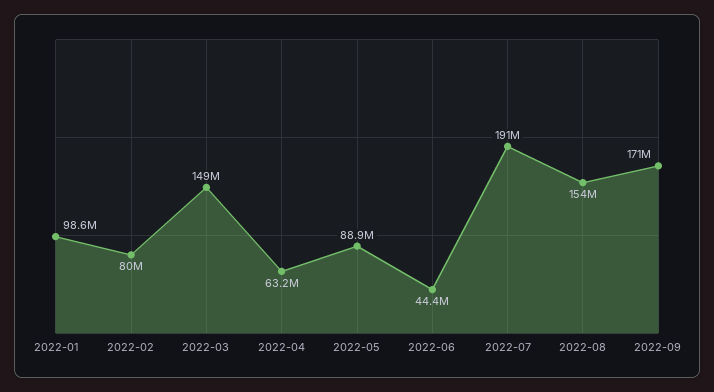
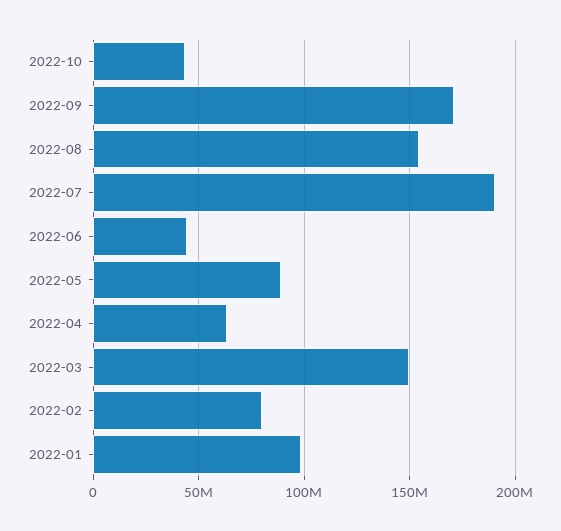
2022-10: none -> 45000000

